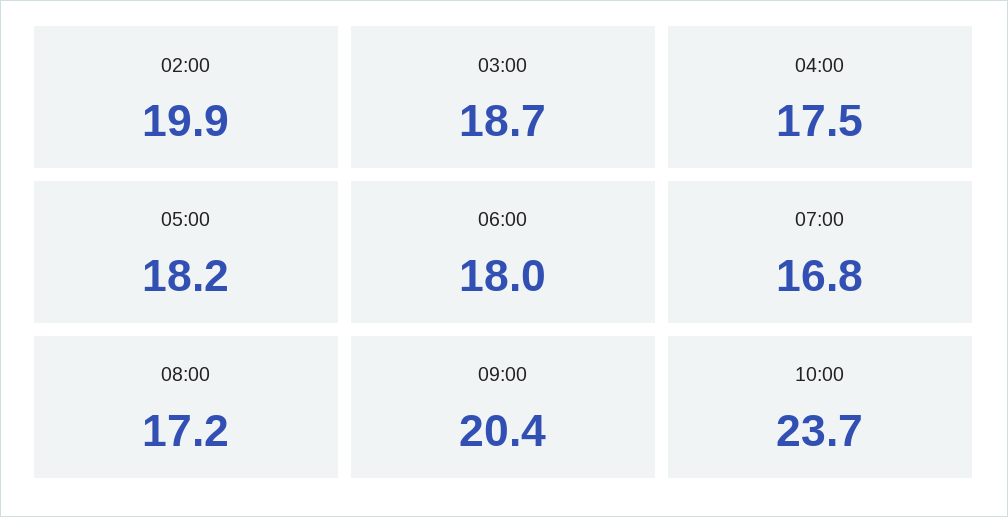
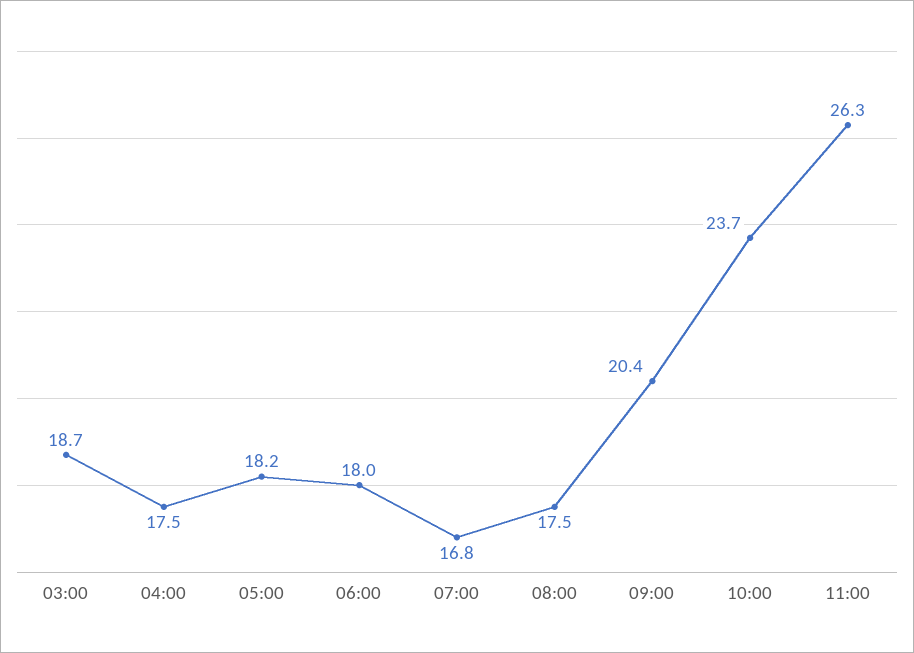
02:00: 19.9 -> none
08:00: 17.2 -> 17.5
11:00: none -> 26.3

